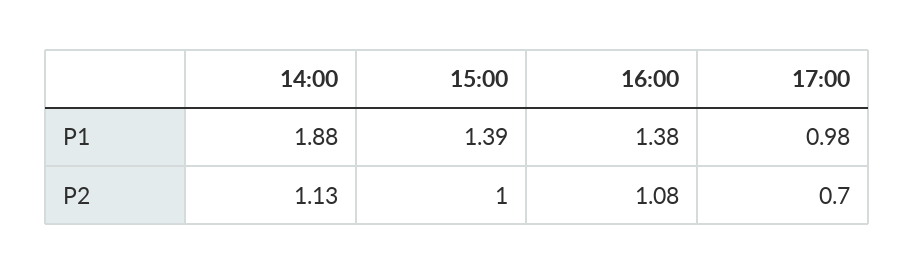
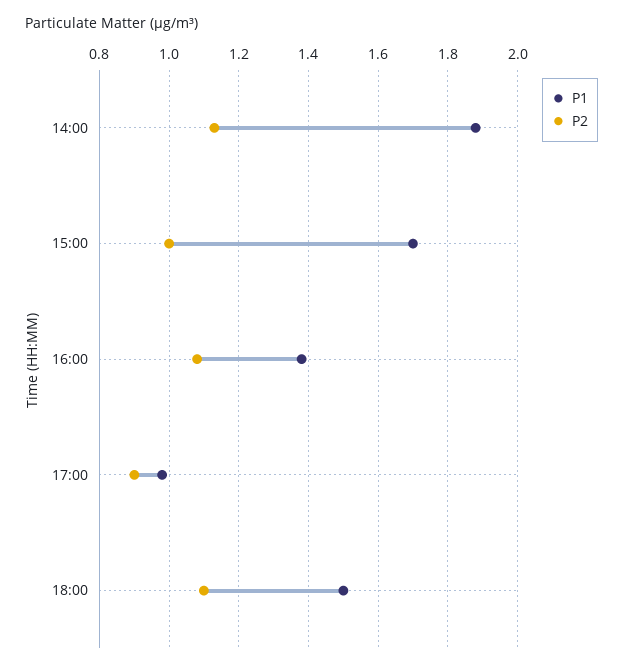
P1, 15:00: 1.39 -> 1.7
P2, 17:00: 0.7 -> 0.9
P1, 18:00: none -> 1.5
P2, 18:00: none -> 1.1

